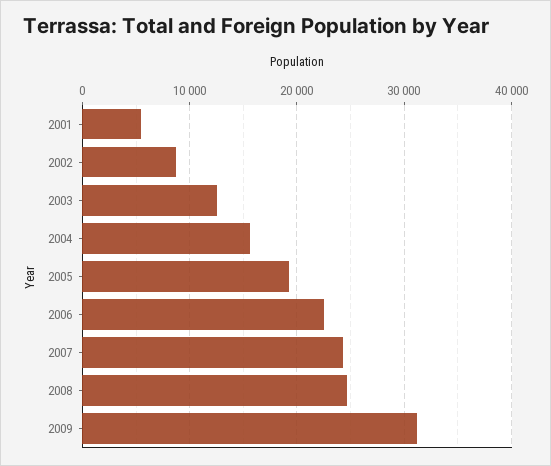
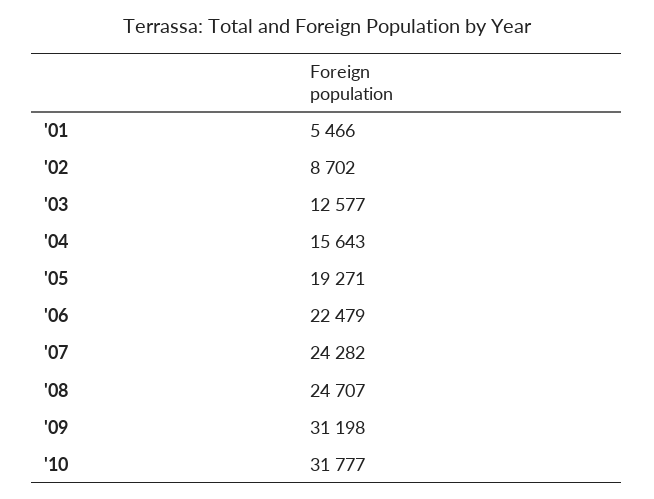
'10: none -> 31777

